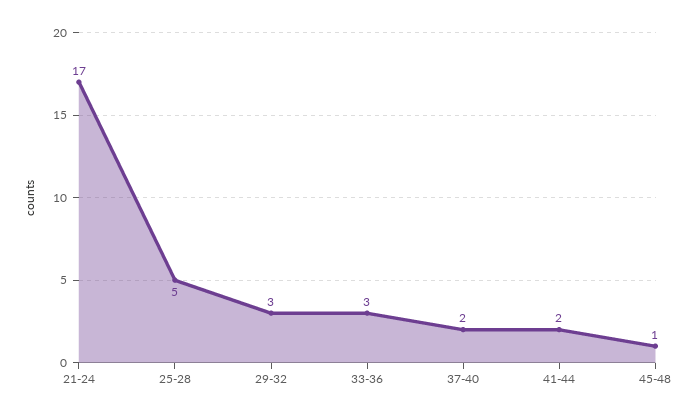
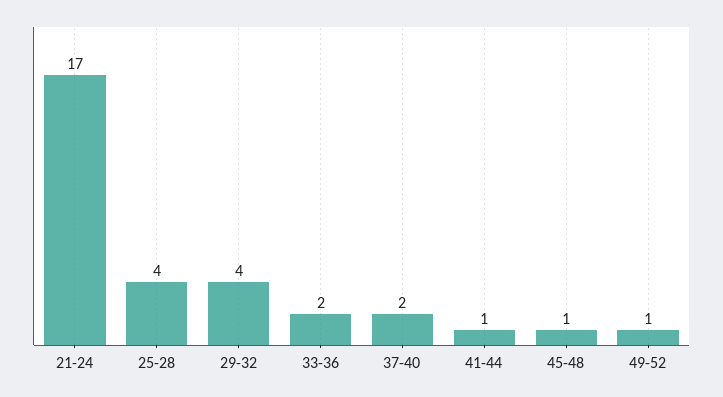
25-28: 5 -> 4
29-32: 3 -> 4
33-36: 3 -> 2
41-44: 2 -> 1
49-52: none -> 1

